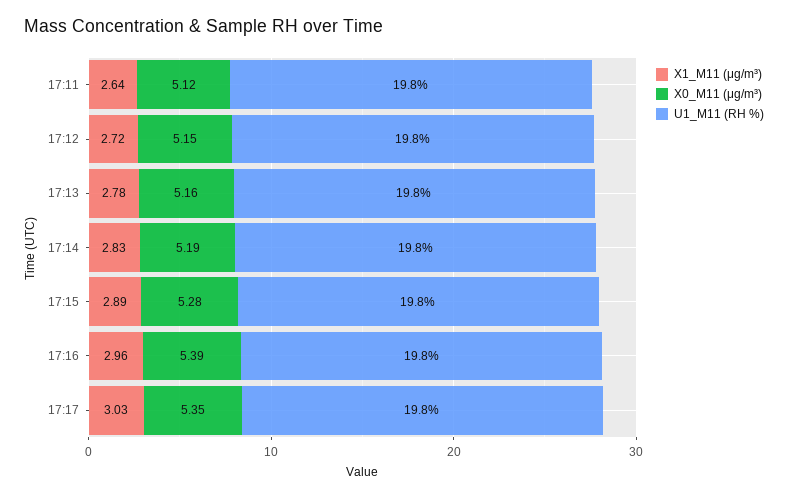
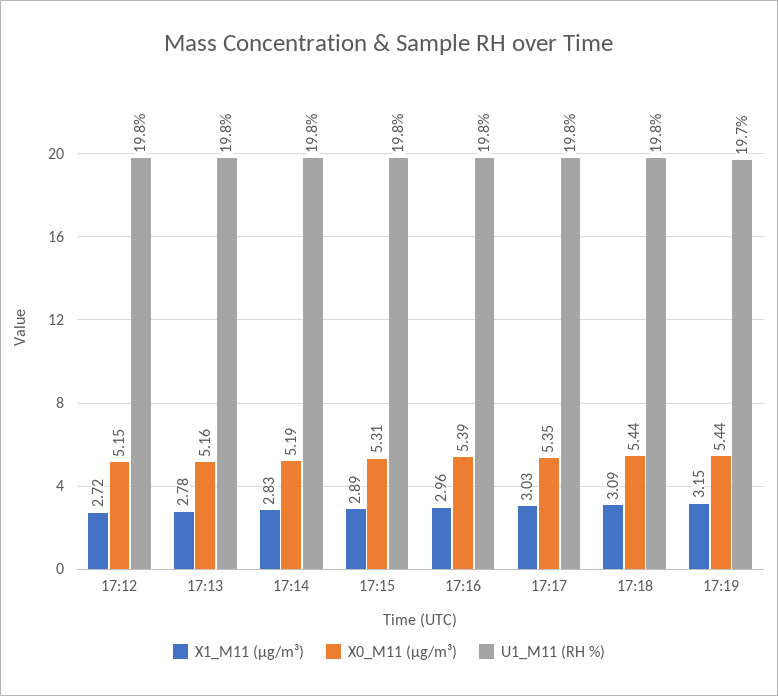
X1_M11 (μg/m³), 17:11: 2.64 -> none
X0_M11 (μg/m³), 17:11: 5.12 -> none
U1_M11 (RH %), 17:11: 19.8 -> none
X0_M11 (μg/m³), 17:15: 5.28 -> 5.31
X1_M11 (μg/m³), 17:18: none -> 3.09
X0_M11 (μg/m³), 17:18: none -> 5.44
U1_M11 (RH %), 17:18: none -> 19.8
X1_M11 (μg/m³), 17:19: none -> 3.15
X0_M11 (μg/m³), 17:19: none -> 5.44
U1_M11 (RH %), 17:19: none -> 19.7

